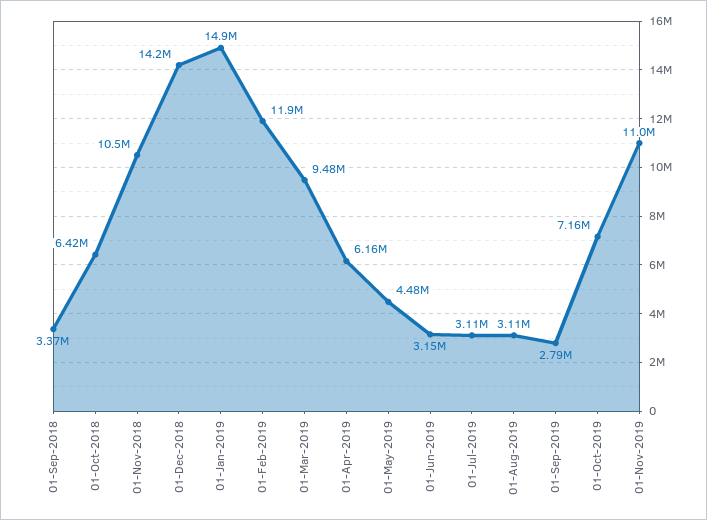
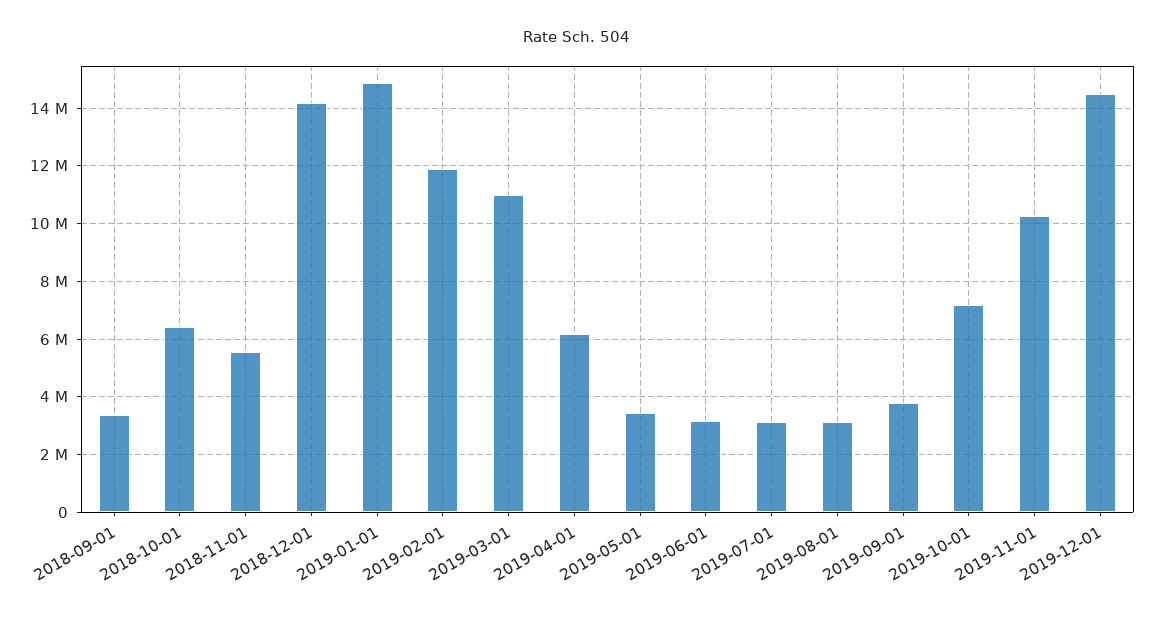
01-Nov-2018: 10500000 -> 5500000
01-Mar-2019: 9480000 -> 11000000
01-May-2019: 4480000 -> 3500000
01-Sep-2019: 2790000 -> 3750000
01-Nov-2019: 11000000 -> 10250000
2019-12-01: none -> 14500000

